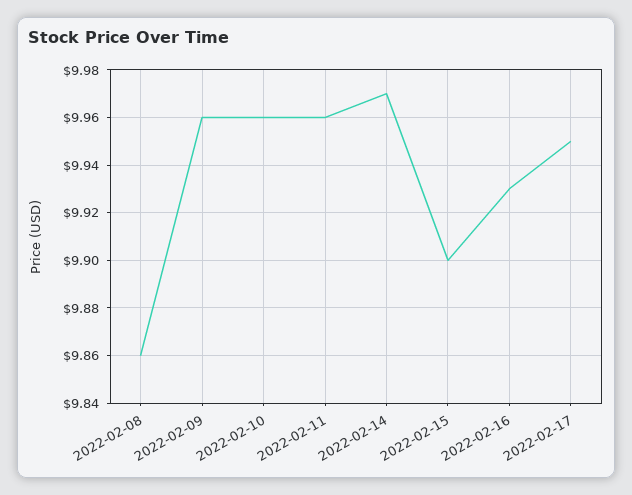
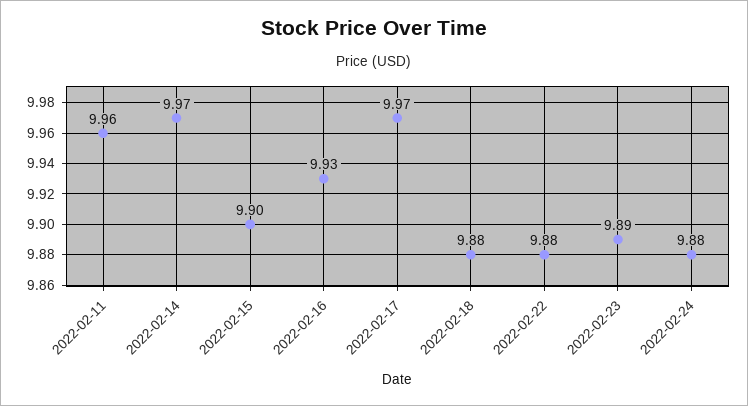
2022-02-08: 9.86 -> none
2022-02-09: 9.96 -> none
2022-02-10: 9.96 -> none
2022-02-17: 9.95 -> 9.97
2022-02-18: none -> 9.88
2022-02-22: none -> 9.88
2022-02-23: none -> 9.89
2022-02-24: none -> 9.88

